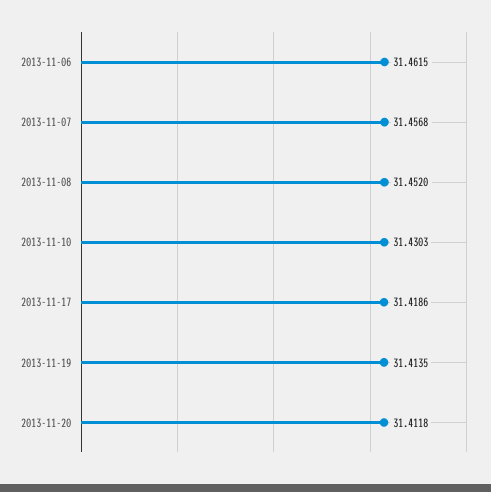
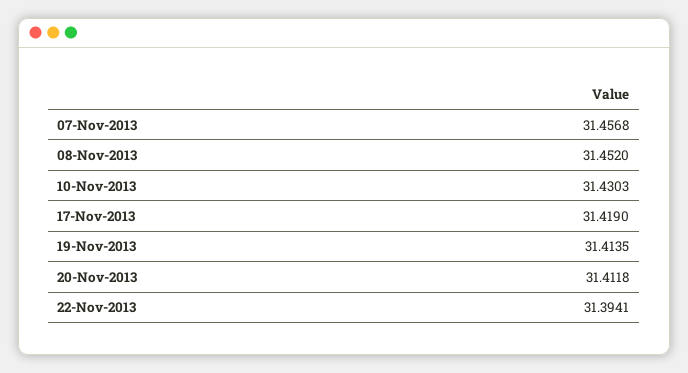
2013-11-06: 31.4615 -> none
2013-11-17: 31.4186 -> 31.419
22-Nov-2013: none -> 31.3941

